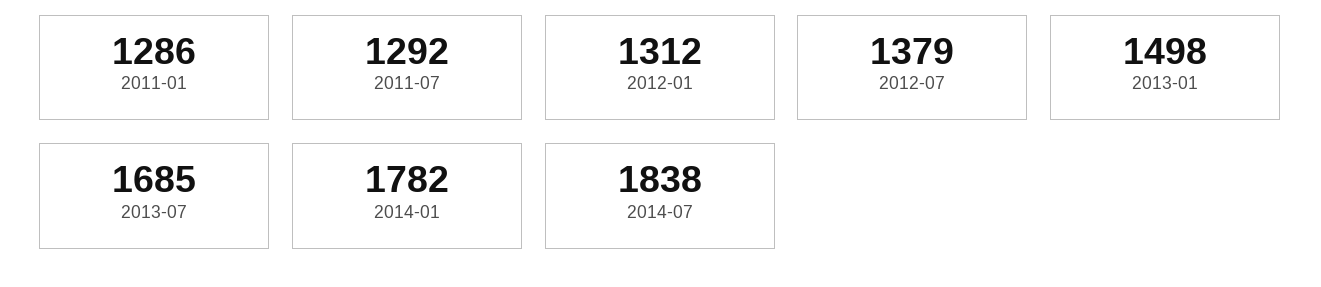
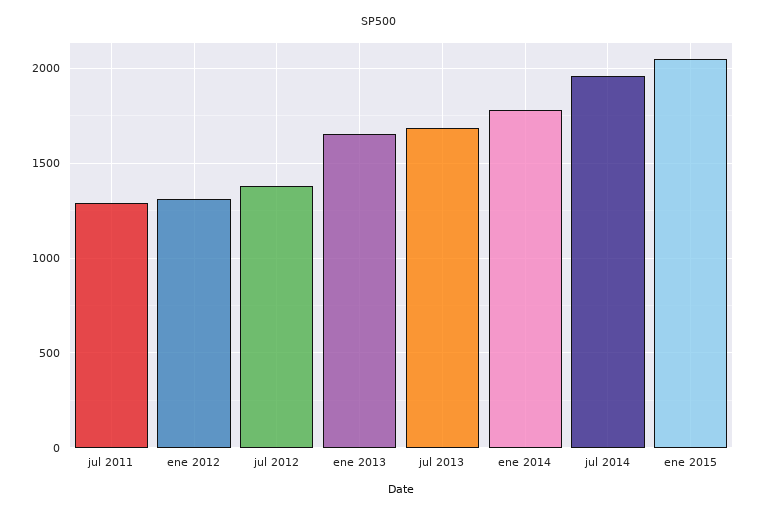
2011-01: 1286 -> none
2013-01: 1498 -> 1650
2014-07: 1838 -> 1950
ene 2015: none -> 2050

